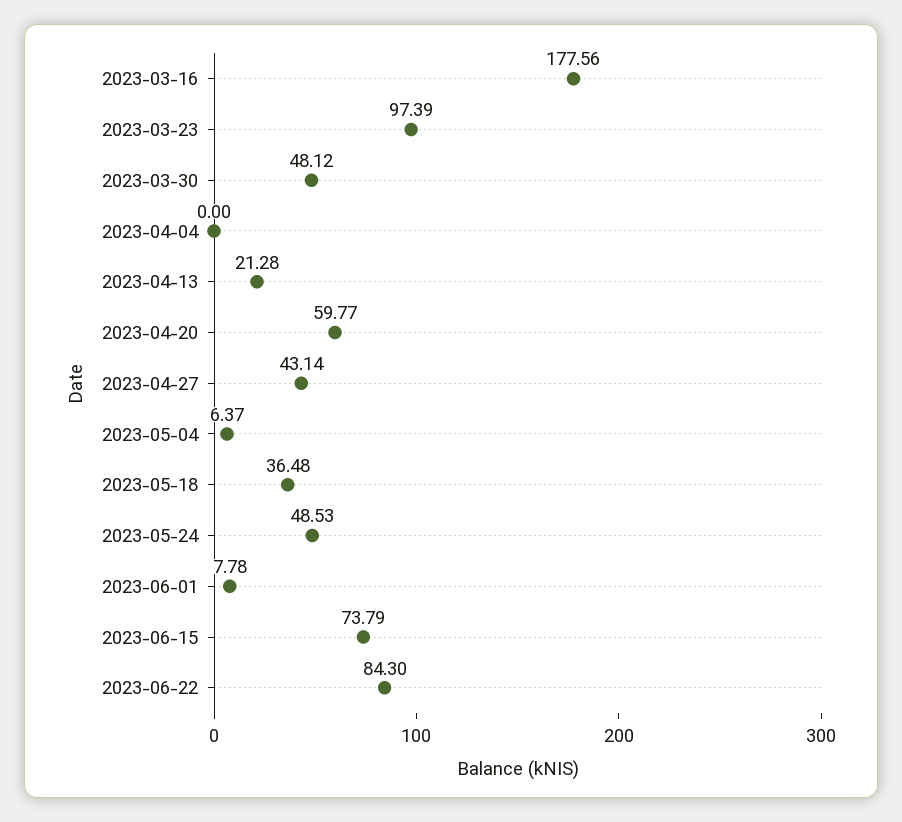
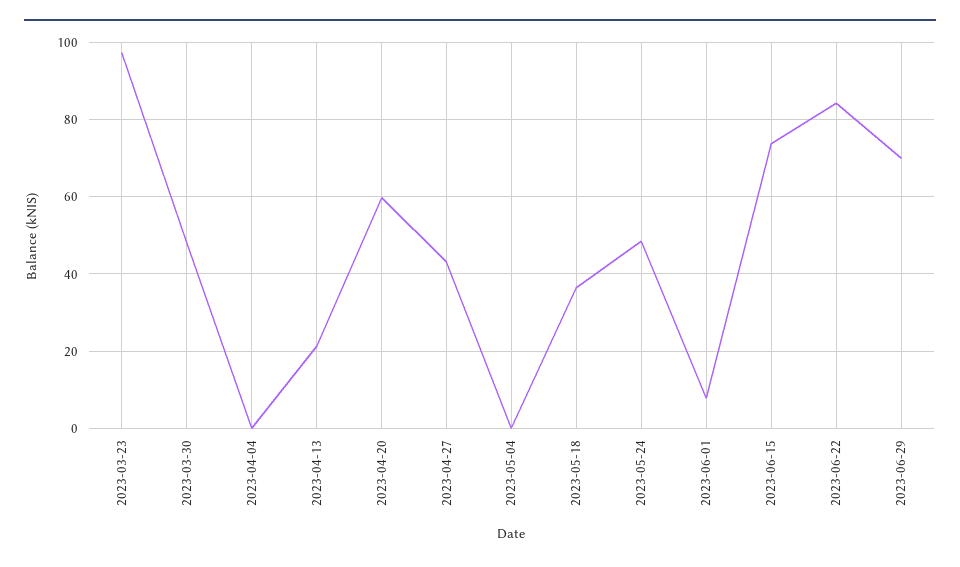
2023-03-16: 177.56 -> none
2023-05-04: 6.37 -> 0
2023-06-29: none -> 70

